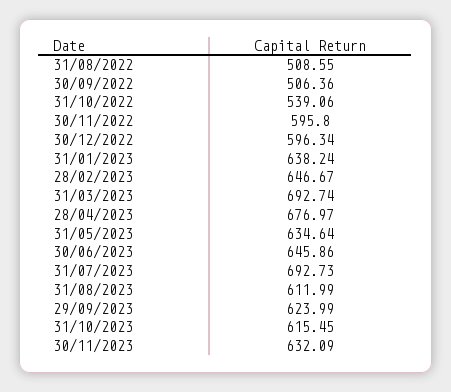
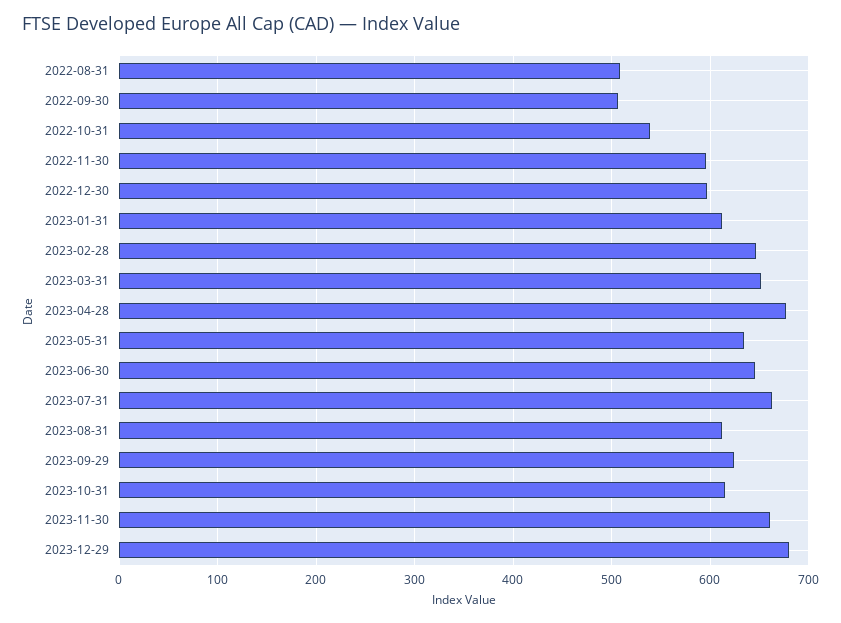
31/01/2023: 638.24 -> 610
31/03/2023: 692.74 -> 650
31/07/2023: 692.73 -> 660
30/11/2023: 632.09 -> 660
2023-12-29: none -> 680

